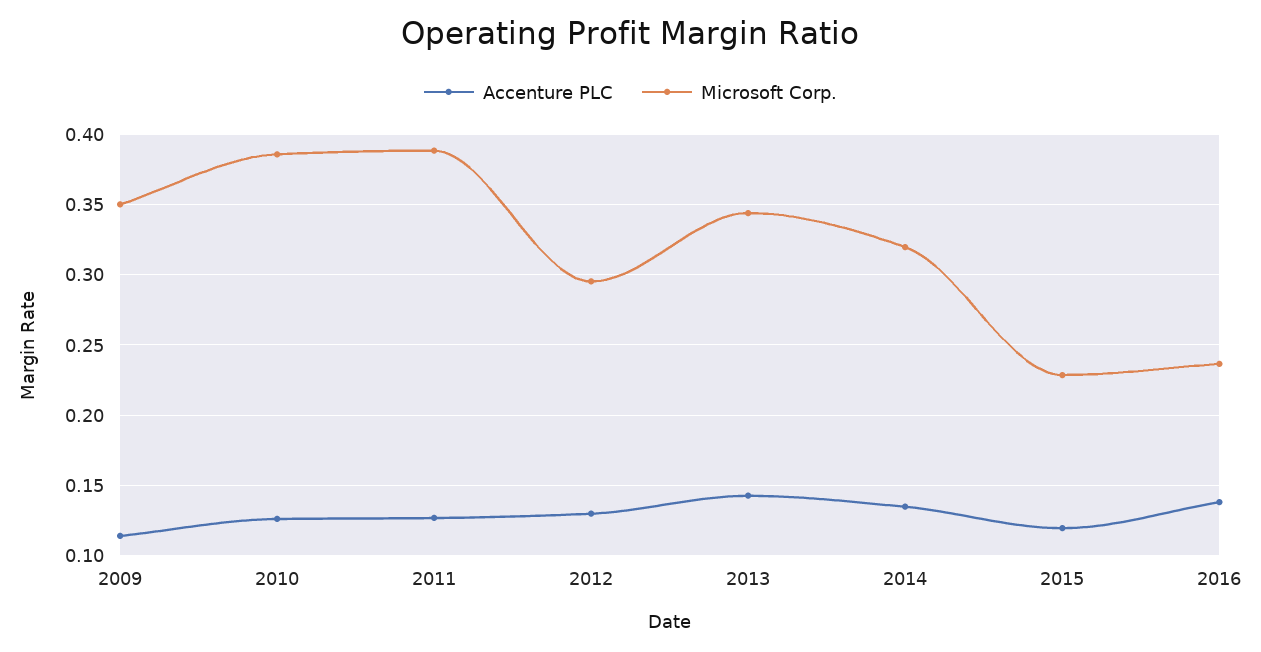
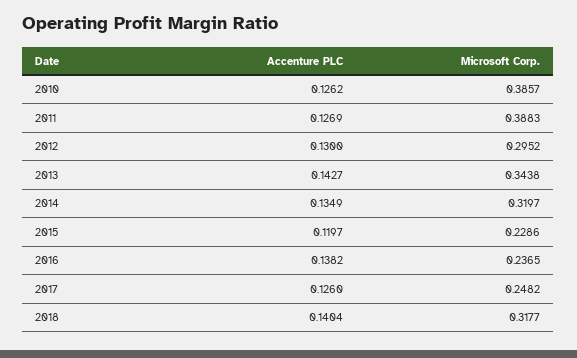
Accenture PLC, 2009: 0.115 -> none
Microsoft Corp., 2009: 0.35 -> none
Accenture PLC, 2017: none -> 0.126
Microsoft Corp., 2017: none -> 0.2482
Accenture PLC, 2018: none -> 0.1404
Microsoft Corp., 2018: none -> 0.3177

